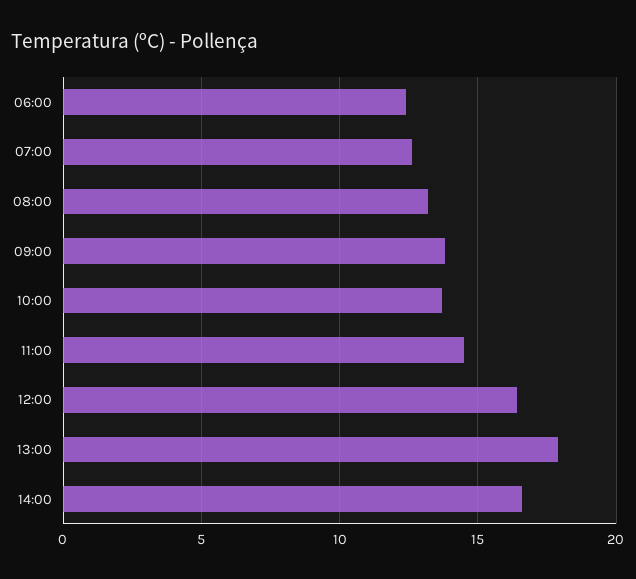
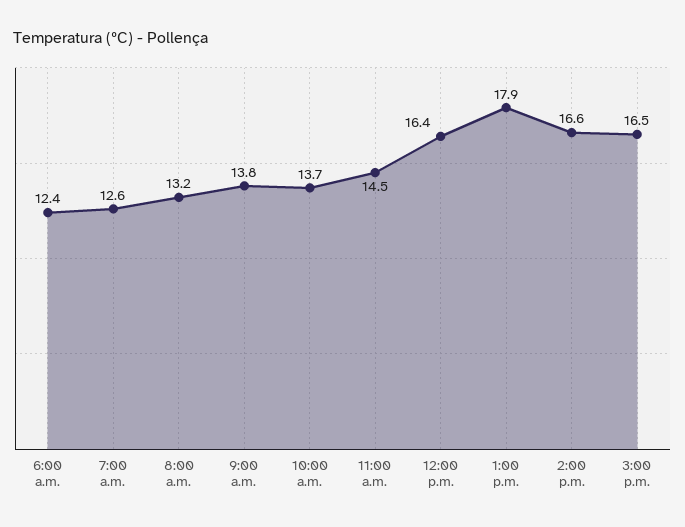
3:00 p.m.: none -> 16.5

